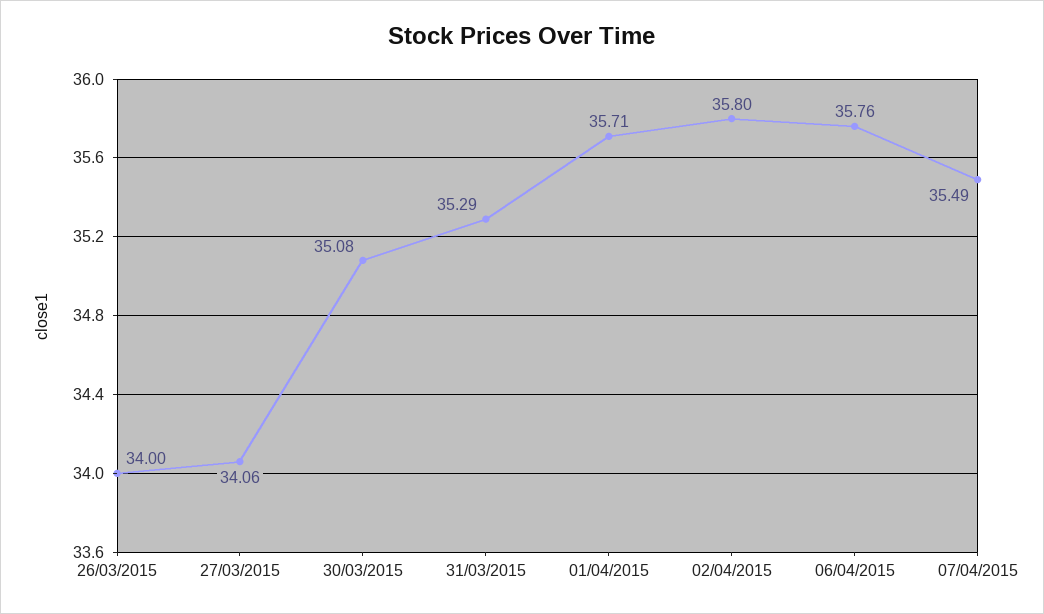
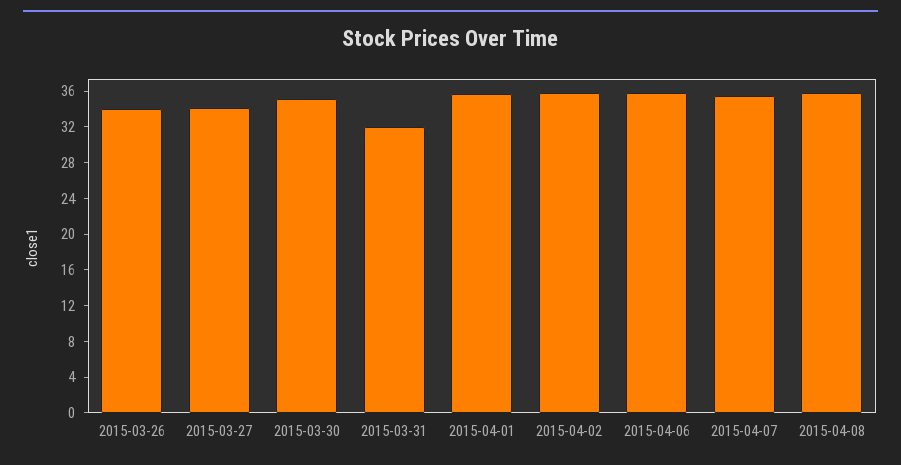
31/03/2015: 35.29 -> 32
2015-04-08: none -> 36

